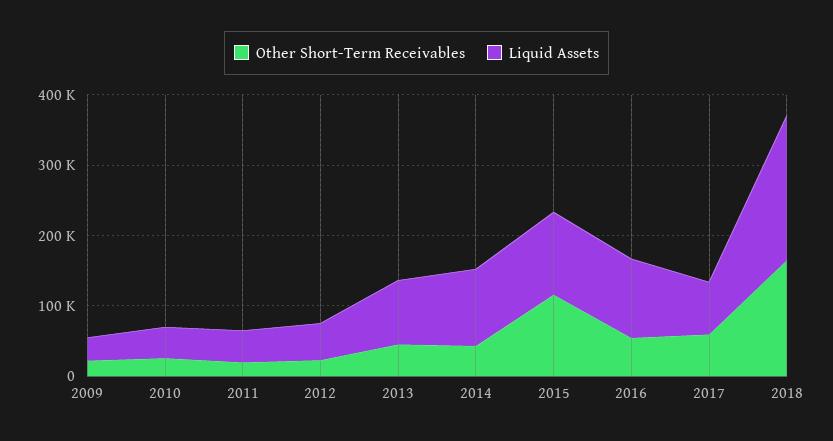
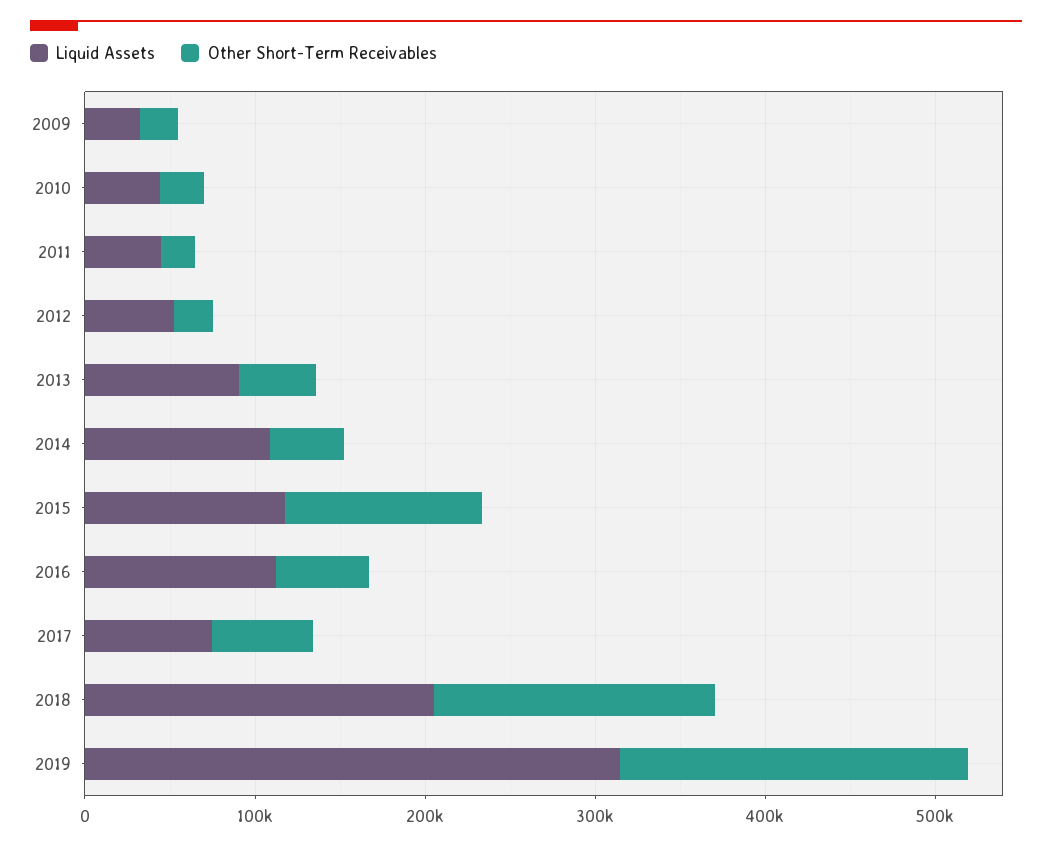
Liquid Assets, 2019: none -> 320000
Other Short-Term Receivables, 2019: none -> 200000

